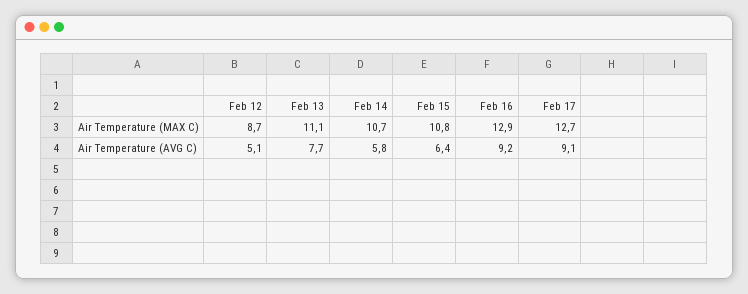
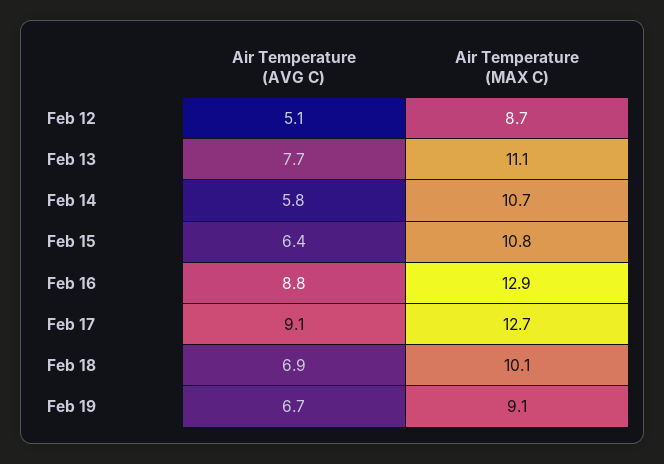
Feb 16, Air Temperature (AVG C): 9.2 -> 8.8
Feb 18, Air Temperature (AVG C): none -> 6.9
Feb 18, Air Temperature (MAX C): none -> 10.1
Feb 19, Air Temperature (AVG C): none -> 6.7
Feb 19, Air Temperature (MAX C): none -> 9.1

